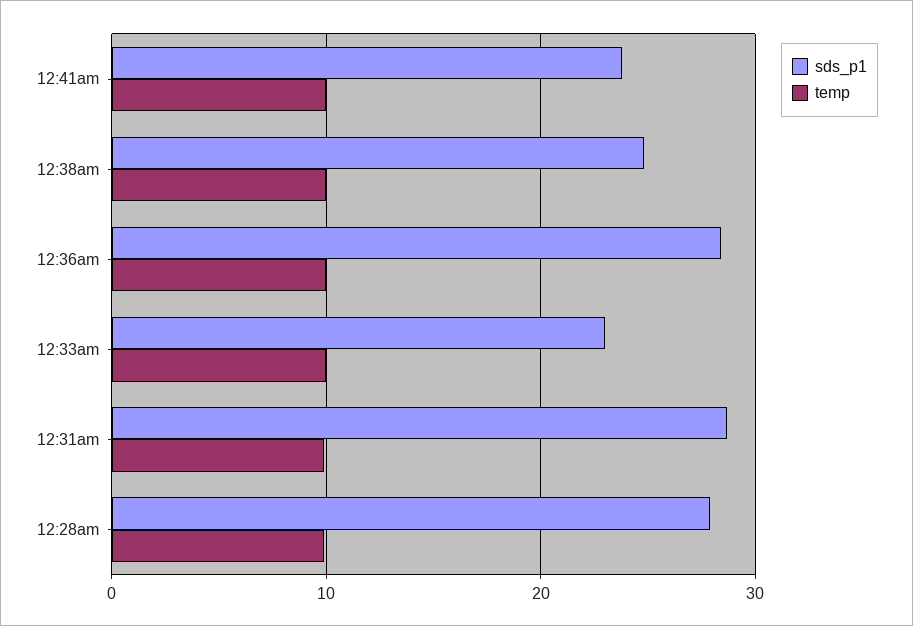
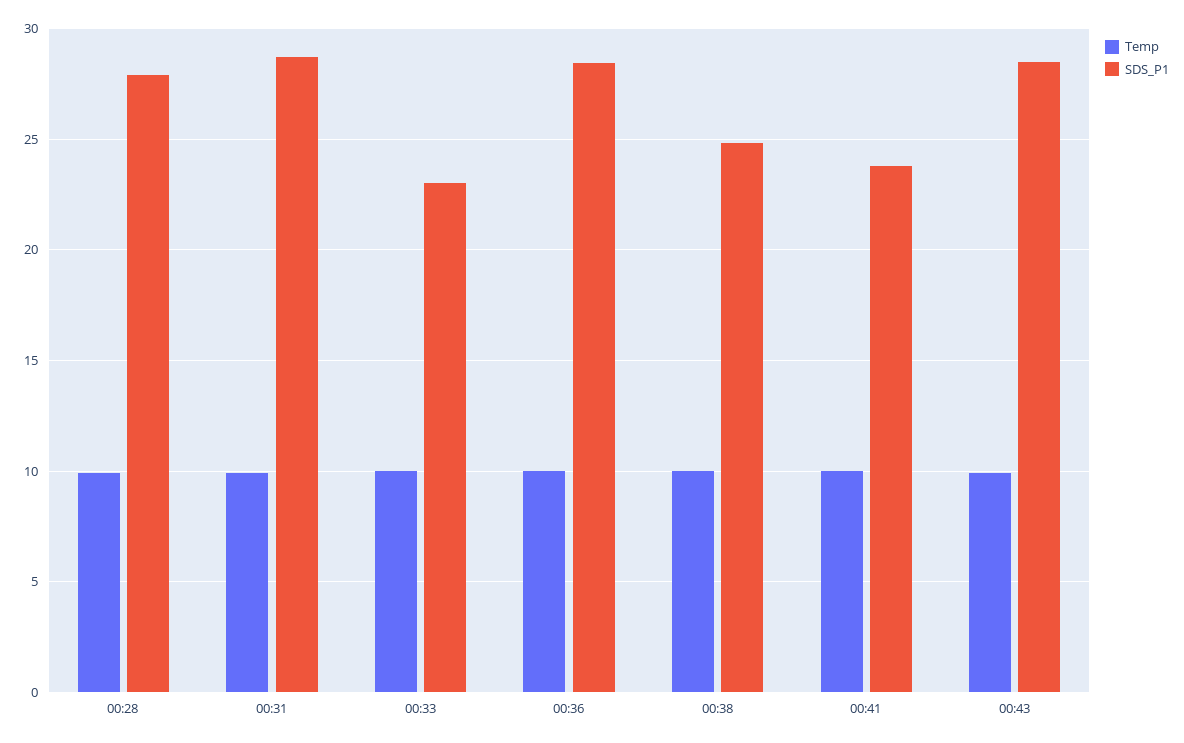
temp, 00:43: none -> 10
sds_p1, 00:43: none -> 28.5

